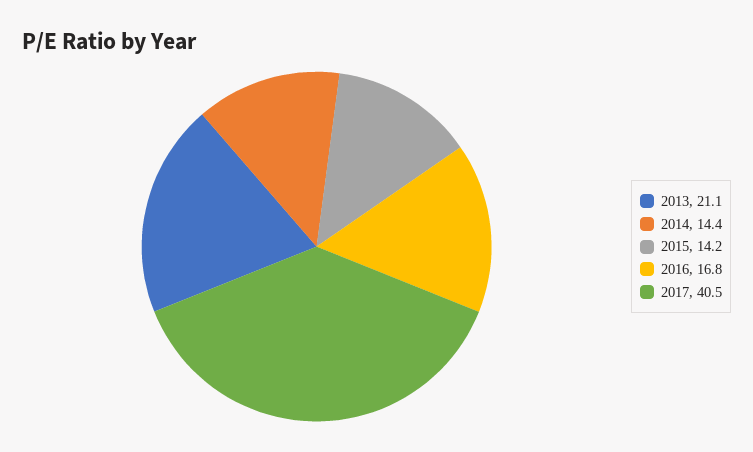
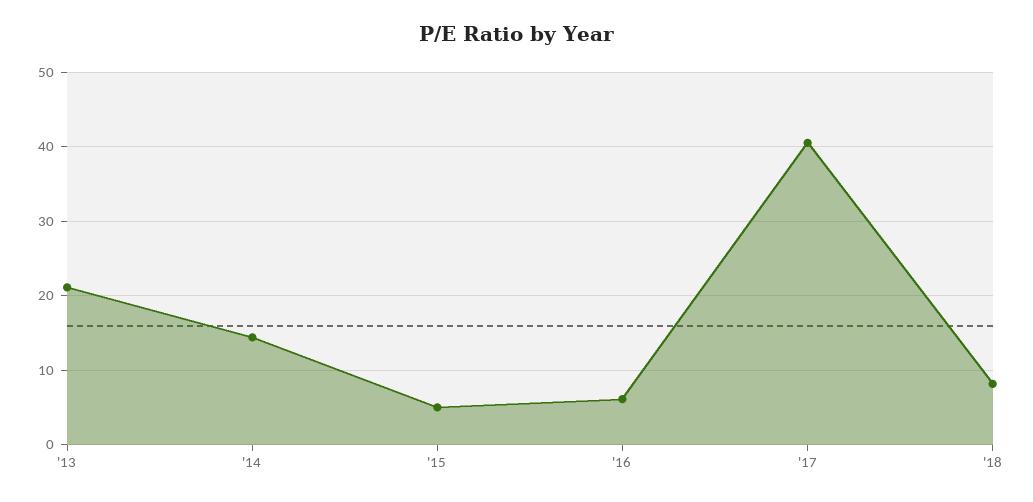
2015: 14.2 -> 5
2016: 16.8 -> 6
'18: none -> 8

